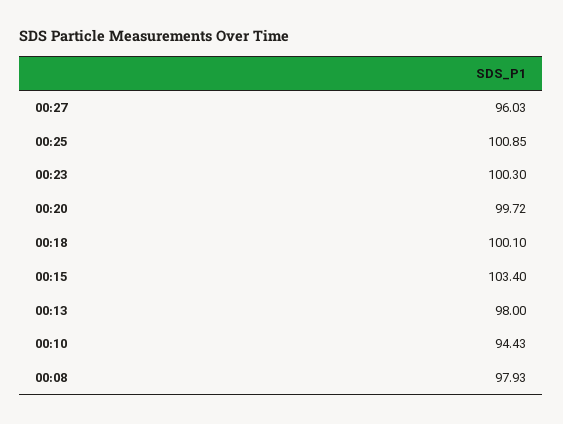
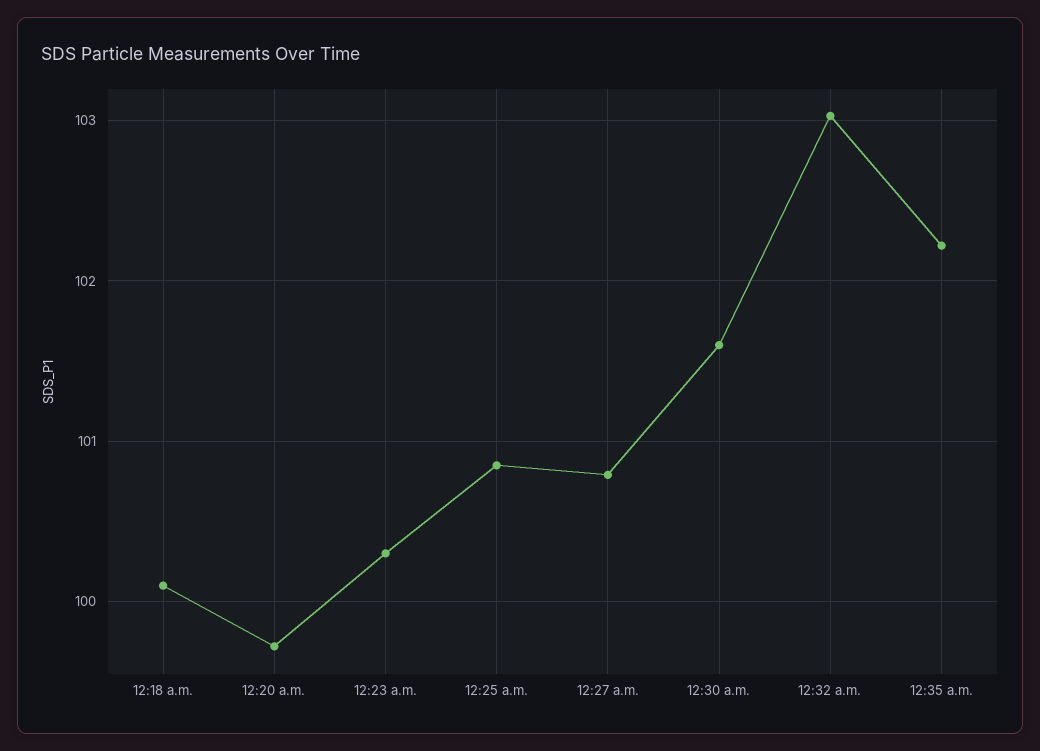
00:27: 96.03 -> 100.8
00:15: 103.4 -> none
00:13: 98 -> none
00:10: 94.43 -> none
00:08: 97.93 -> none
12:30 a.m.: none -> 101.6
12:32 a.m.: none -> 103
12:35 a.m.: none -> 102.2

